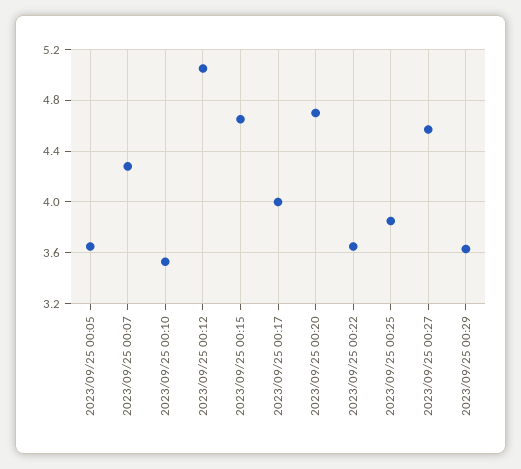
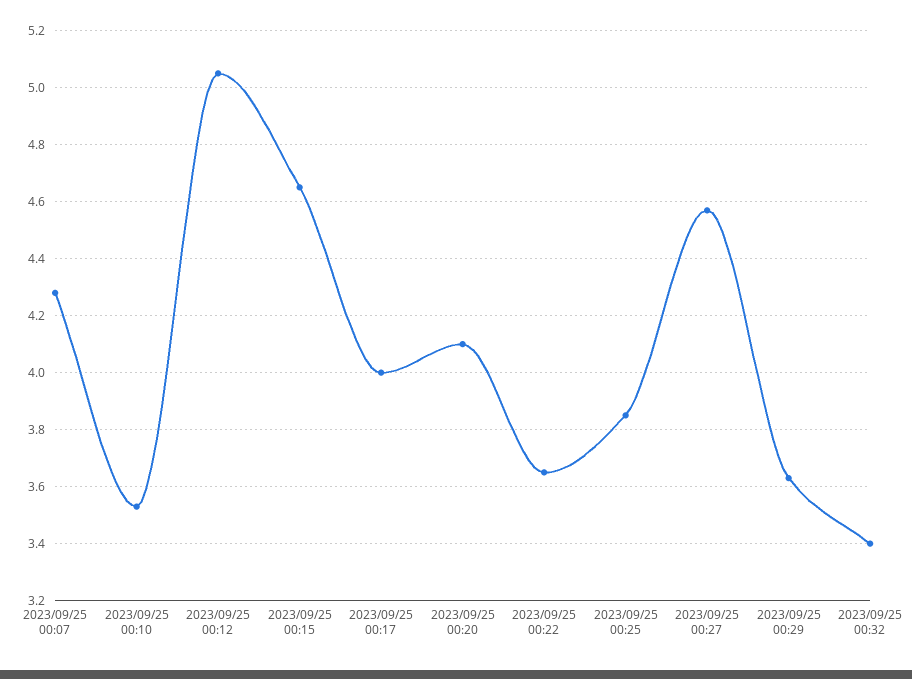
2023/09/25 00:05: 3.65 -> none
2023/09/25 00:20: 4.7 -> 4.1
2023/09/25 00:32: none -> 3.4

